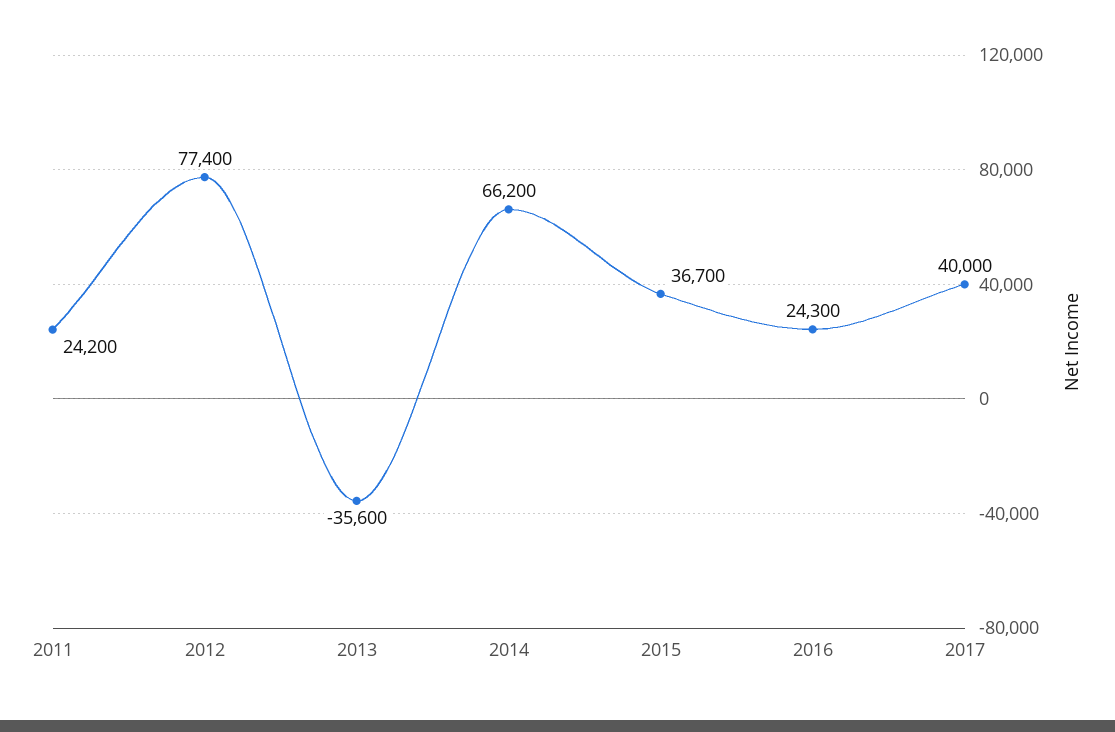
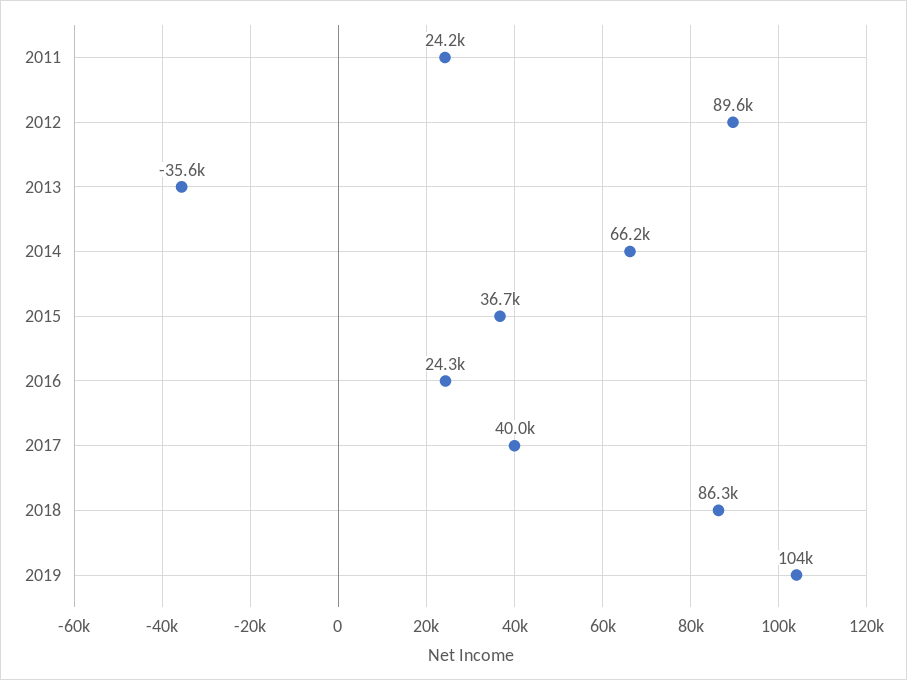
2012: 77400 -> 89600
2018: none -> 86300
2019: none -> 104000

